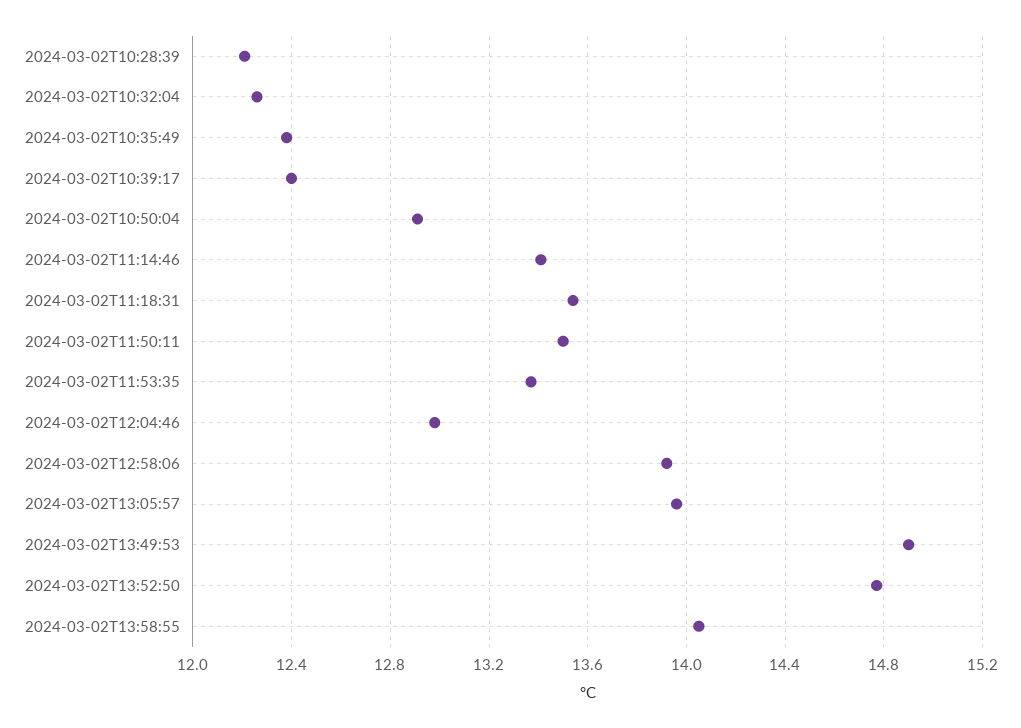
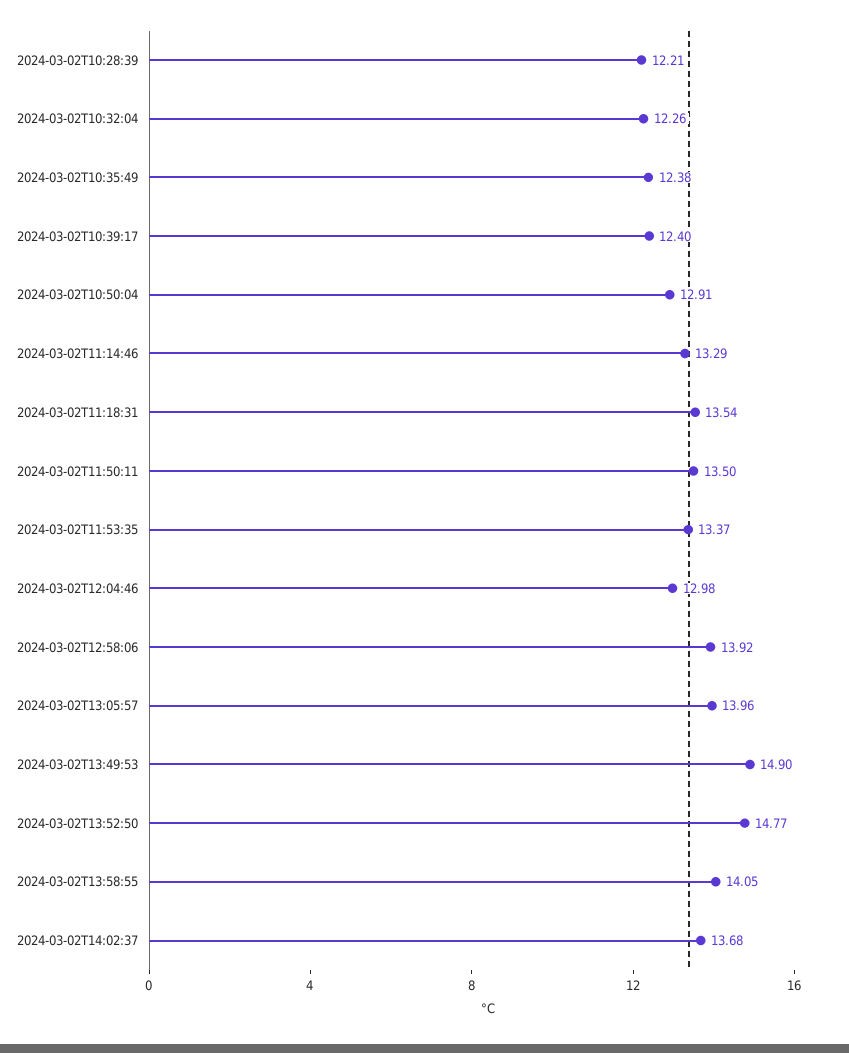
2024-03-02T11:14:46: 13.4 -> 13.29
2024-03-02T14:02:37: none -> 13.68

